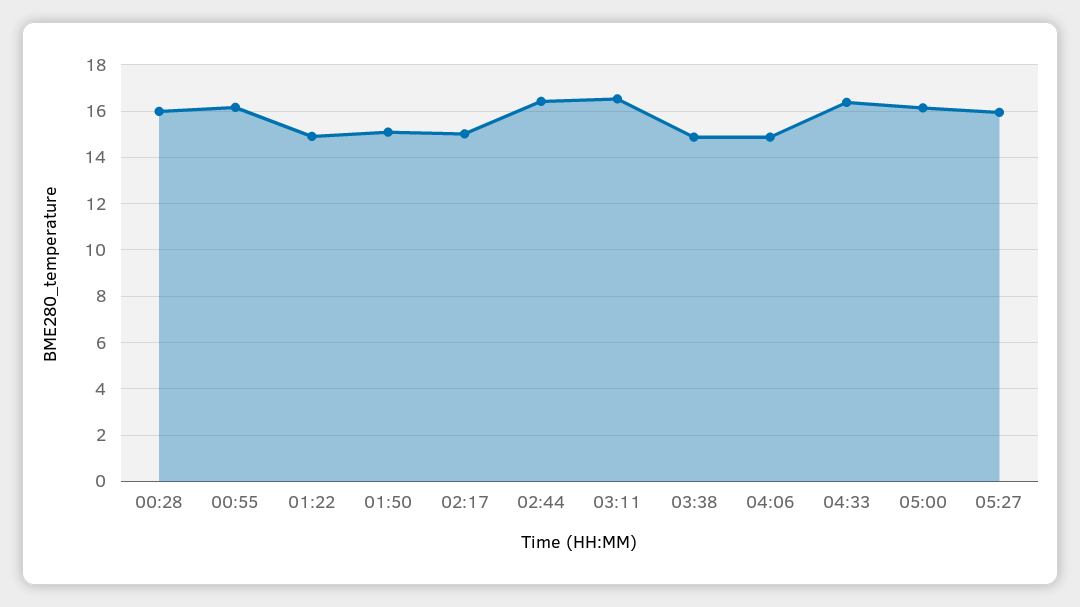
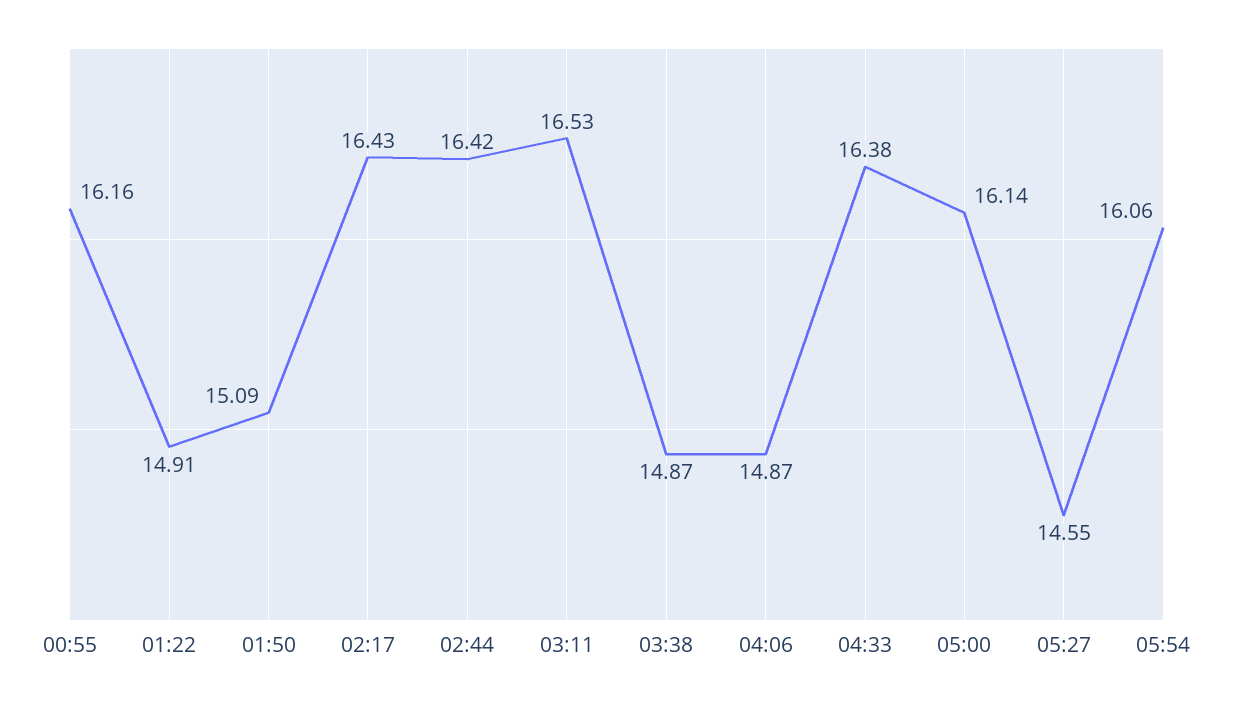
00:28: 16 -> none
02:17: 15 -> 16.43
05:27: 16 -> 14.55
05:54: none -> 16.06

